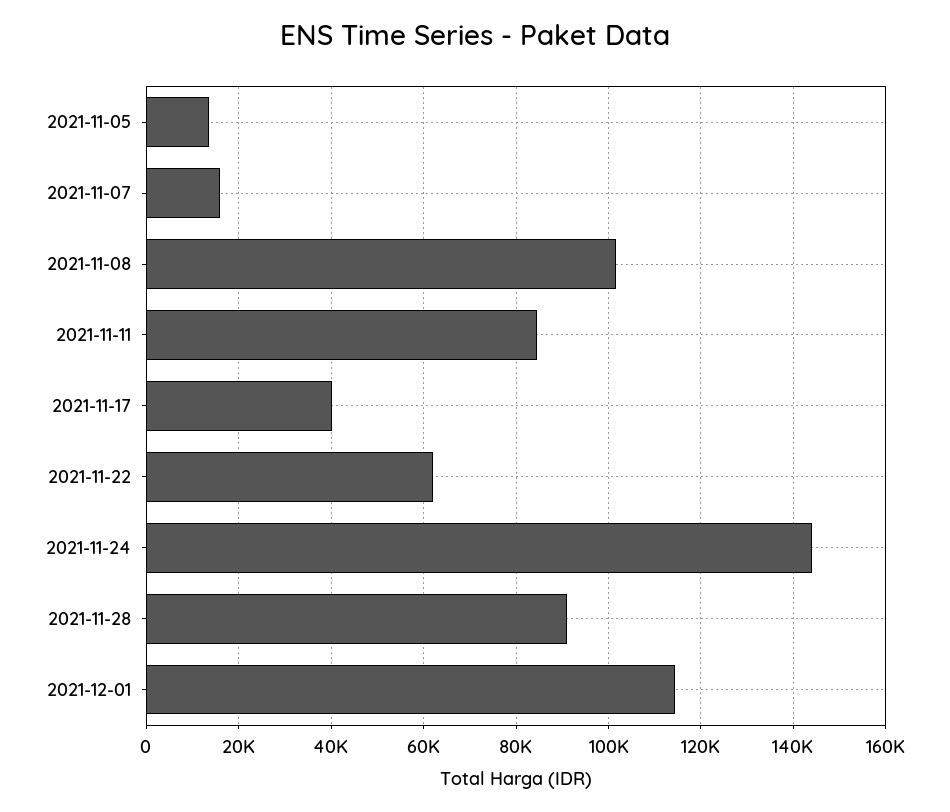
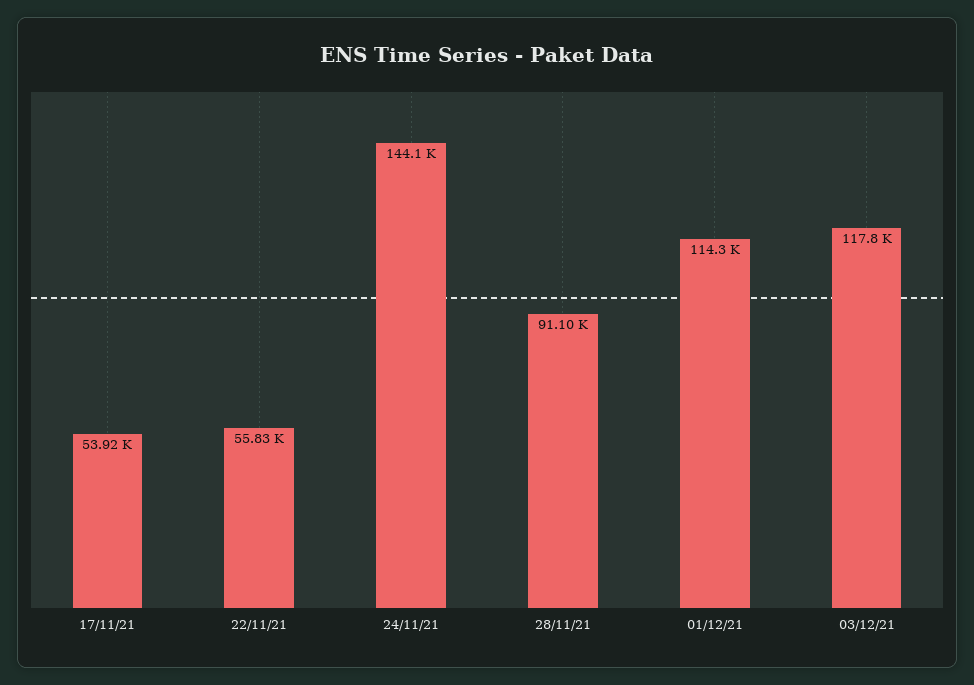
2021-11-05: 14000 -> none
2021-11-07: 16000 -> none
2021-11-08: 102000 -> none
2021-11-11: 84000 -> none
2021-11-17: 40000 -> 53920
2021-11-22: 62000 -> 55830
03/12/21: none -> 117800

